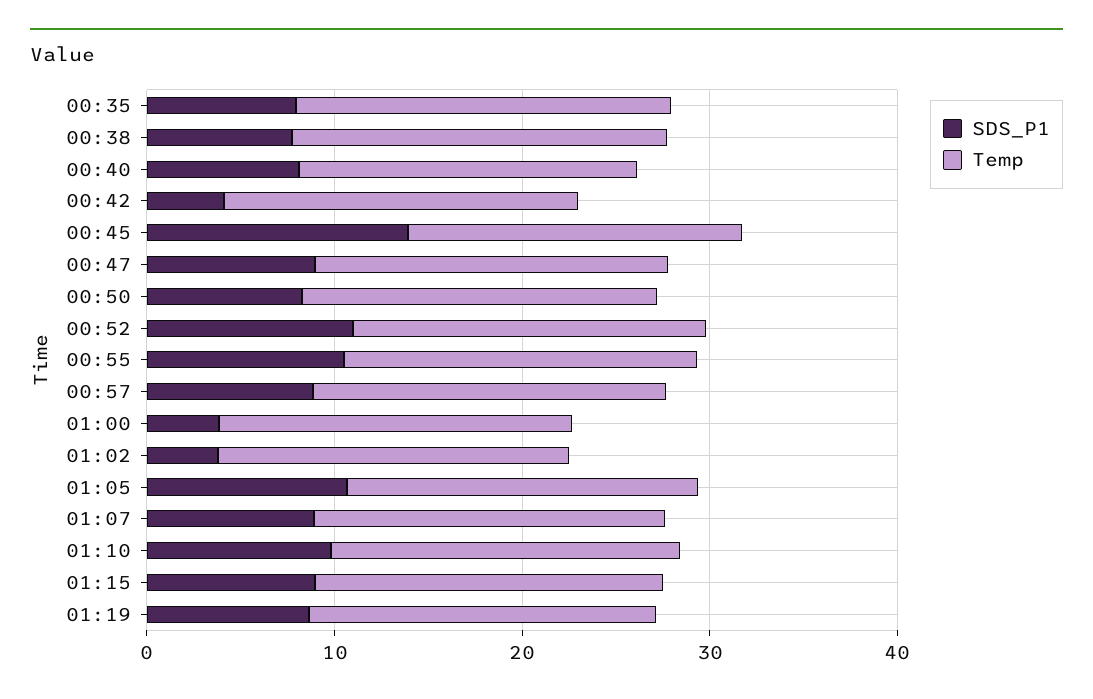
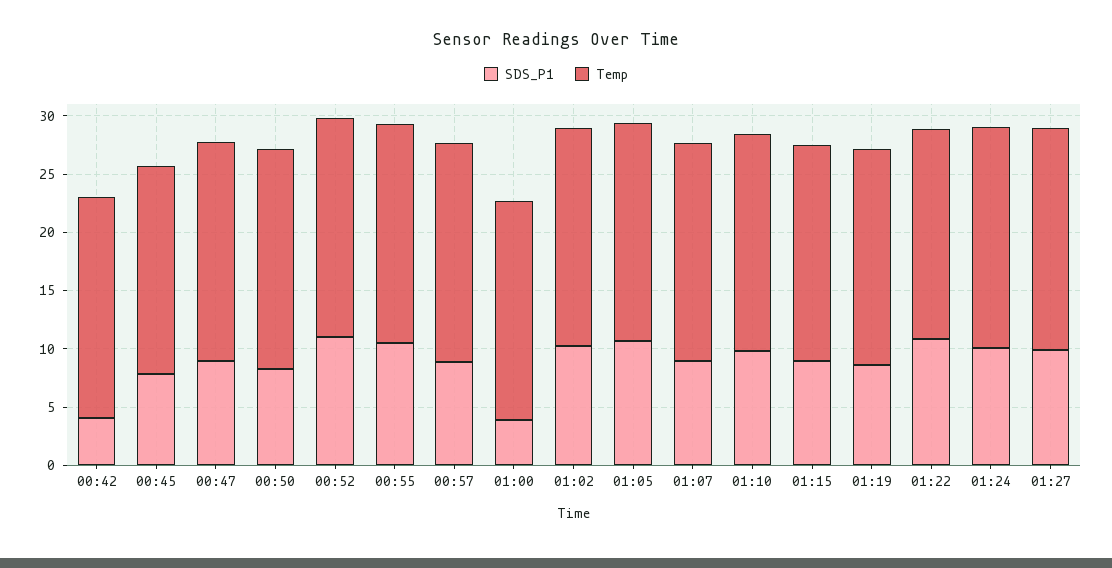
SDS_P1, 00:35: 8 -> none
Temp, 00:35: 20 -> none
SDS_P1, 00:38: 8 -> none
Temp, 00:38: 20 -> none
SDS_P1, 00:40: 8 -> none
Temp, 00:40: 18 -> none
SDS_P1, 00:45: 14 -> 8
SDS_P1, 01:02: 4 -> 10
SDS_P1, 01:22: none -> 11
Temp, 01:22: none -> 18
SDS_P1, 01:24: none -> 10
Temp, 01:24: none -> 19
SDS_P1, 01:27: none -> 10
Temp, 01:27: none -> 19

